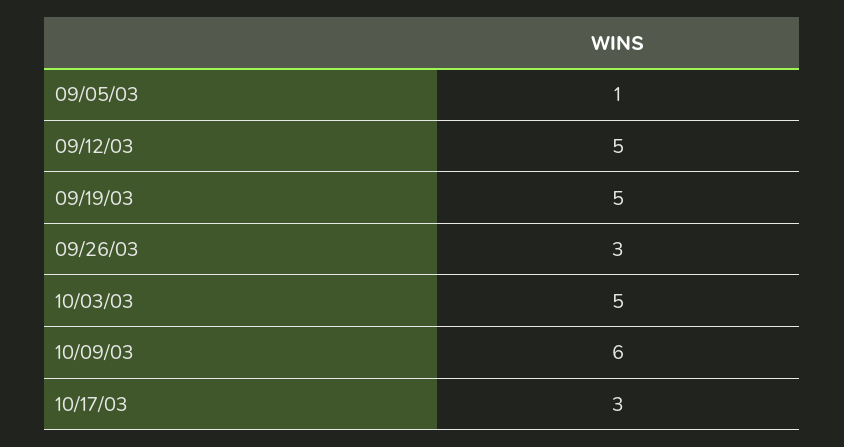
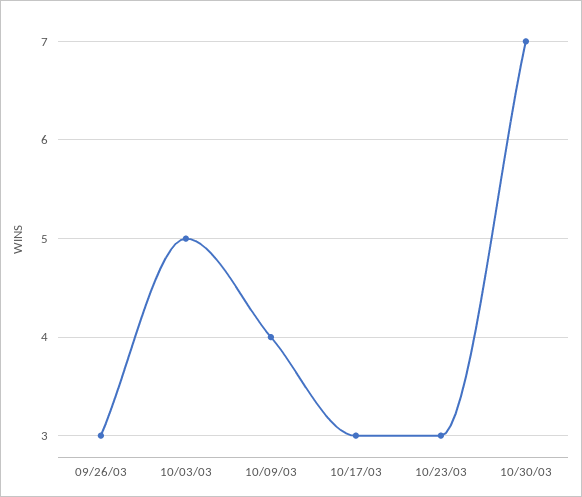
09/05/03: 1 -> none
09/12/03: 5 -> none
09/19/03: 5 -> none
10/09/03: 6 -> 4
10/23/03: none -> 3
10/30/03: none -> 7

